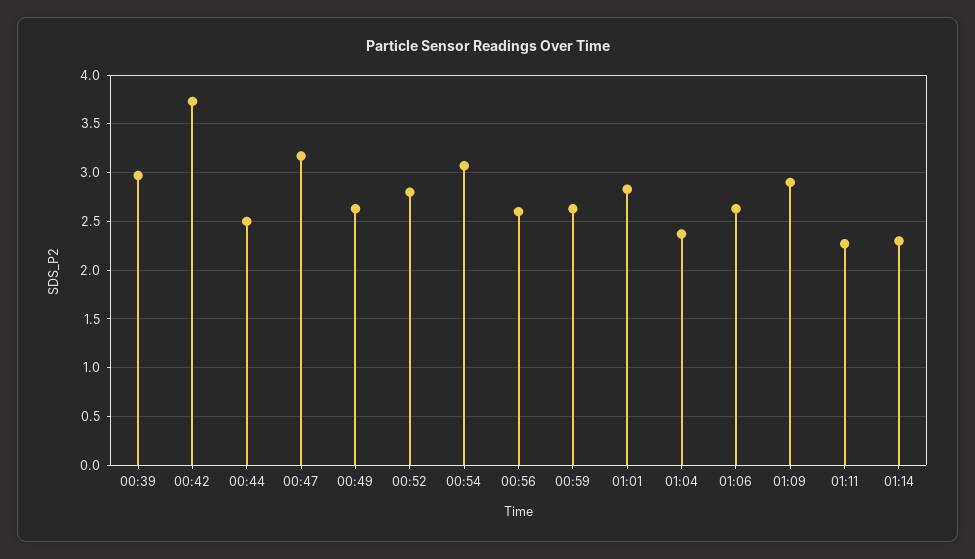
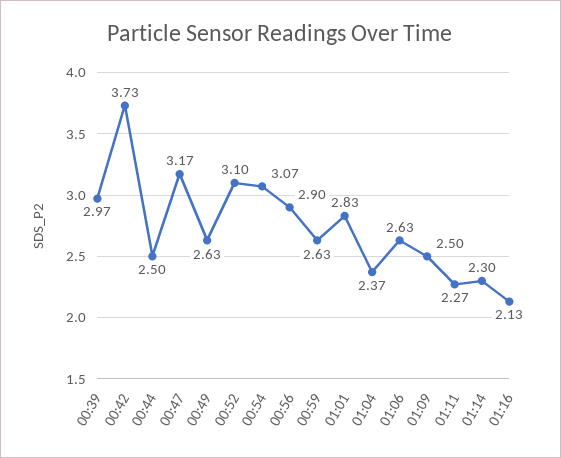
00:52: 2.8 -> 3.1
00:56: 2.6 -> 2.9
01:09: 2.9 -> 2.5
01:16: none -> 2.13

